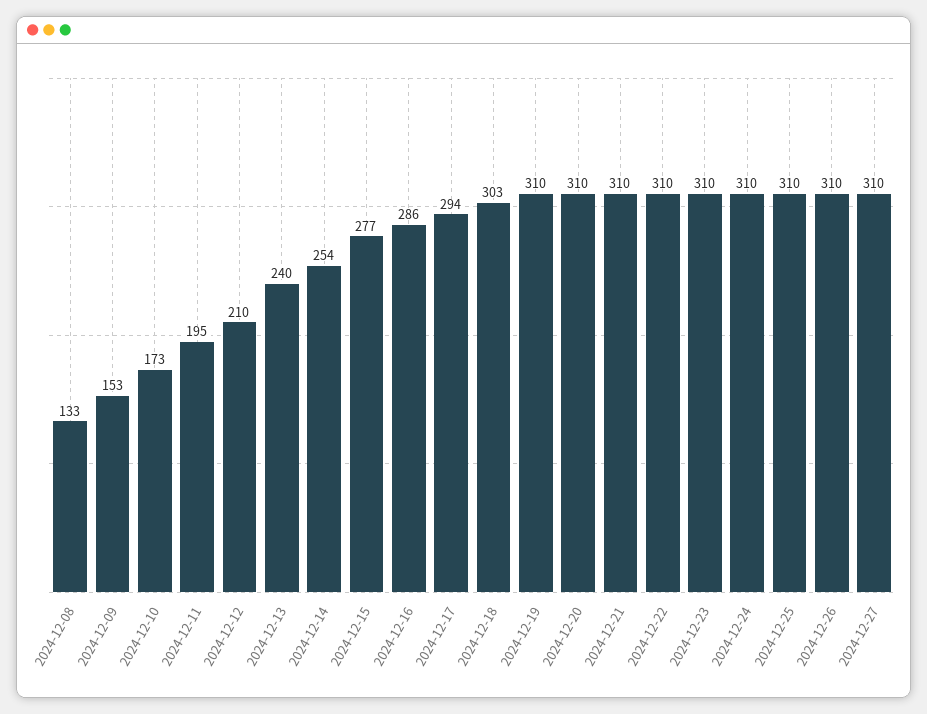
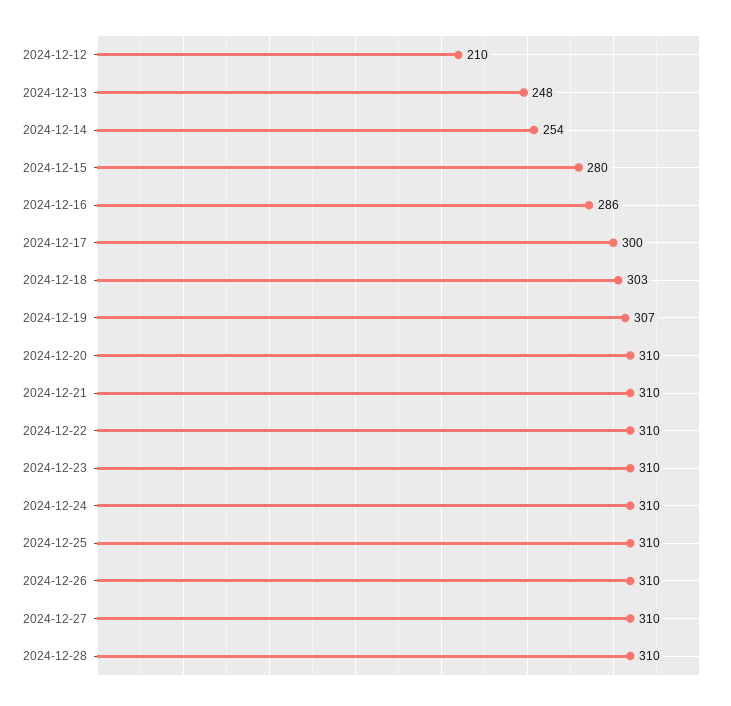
2024-12-08: 133 -> none
2024-12-09: 153 -> none
2024-12-10: 173 -> none
2024-12-11: 195 -> none
2024-12-13: 240 -> 248
2024-12-15: 277 -> 280
2024-12-17: 294 -> 300
2024-12-19: 310 -> 307
2024-12-28: none -> 310

